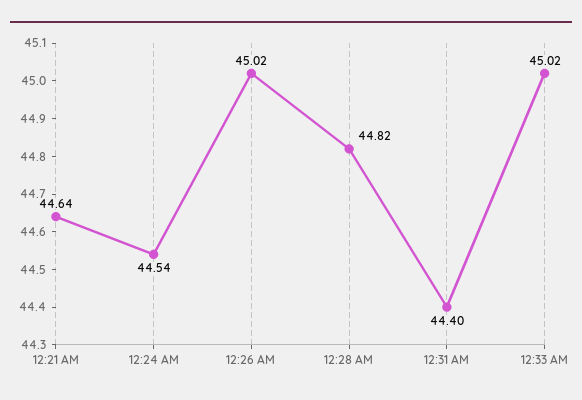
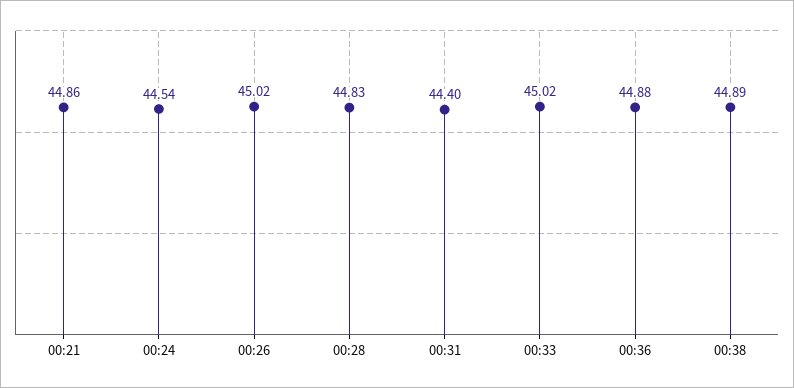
12:21 AM: 44.64 -> 44.86
12:28 AM: 44.82 -> 44.83
00:36: none -> 44.88
00:38: none -> 44.89

